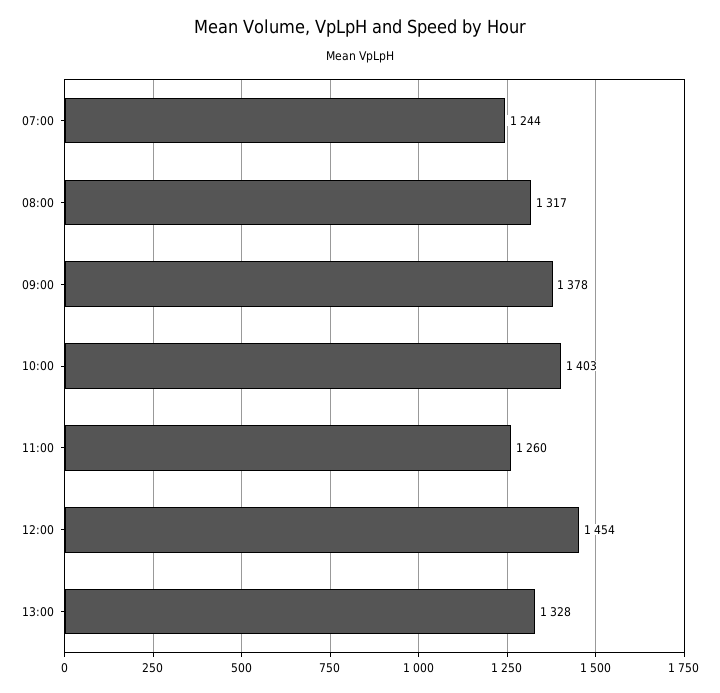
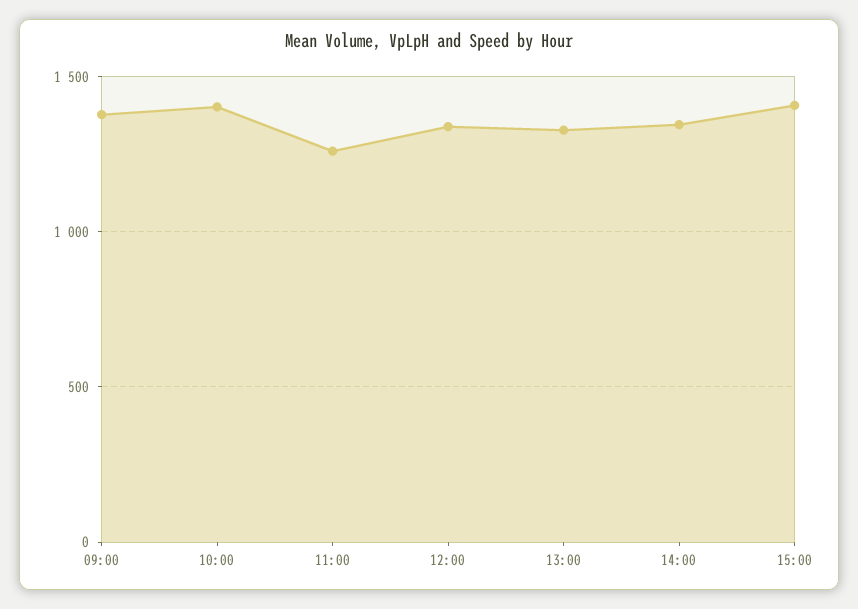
07:00: 1244 -> none
08:00: 1317 -> none
12:00: 1454 -> 1350
14:00: none -> 1350
15:00: none -> 1400

